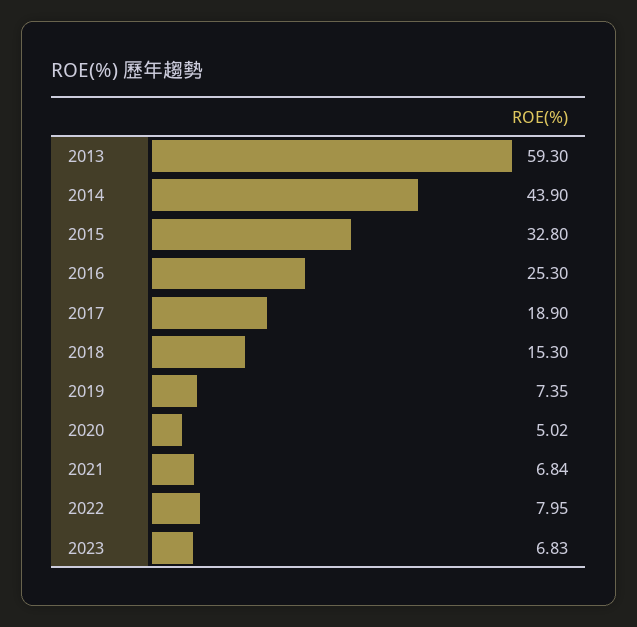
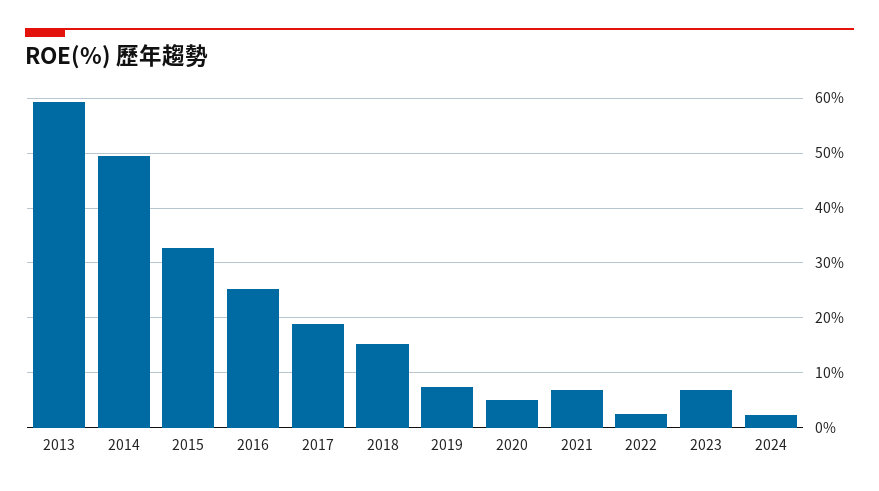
2014: 43.9 -> 50
2022: 7.95 -> 2
2024: none -> 2

